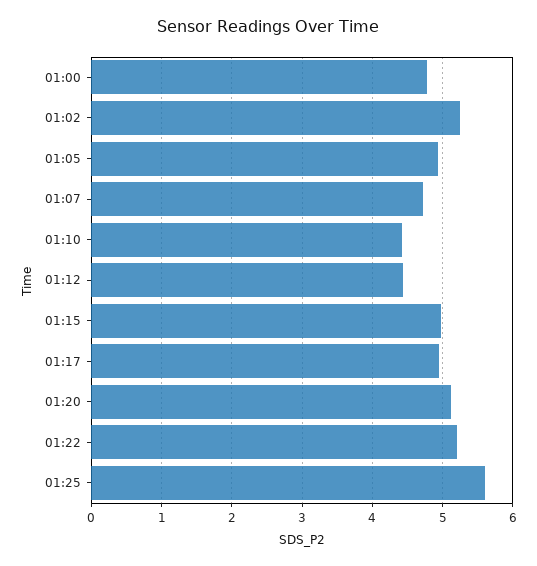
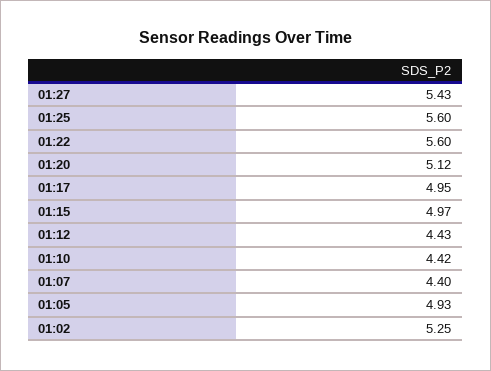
01:00: 4.8 -> none
01:07: 4.7 -> 4.4
01:22: 5.2 -> 5.6
01:27: none -> 5.43

